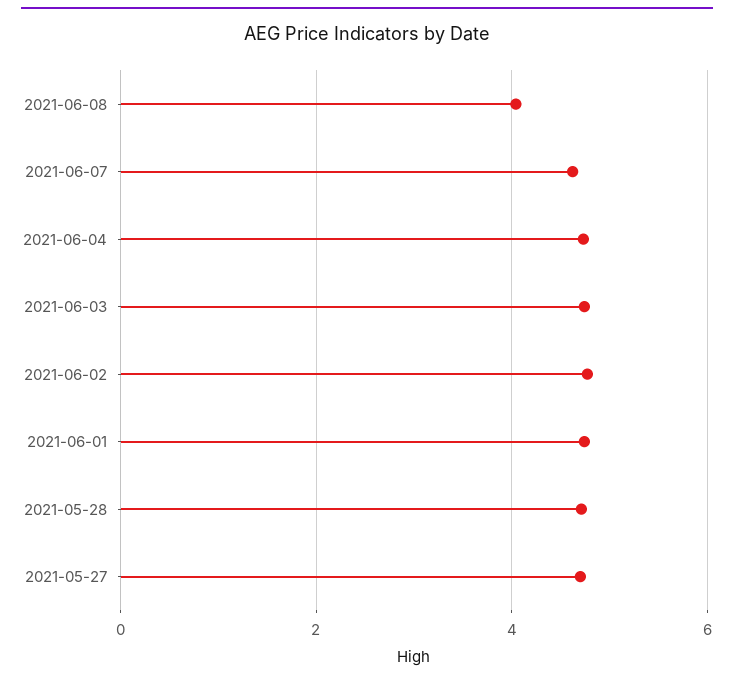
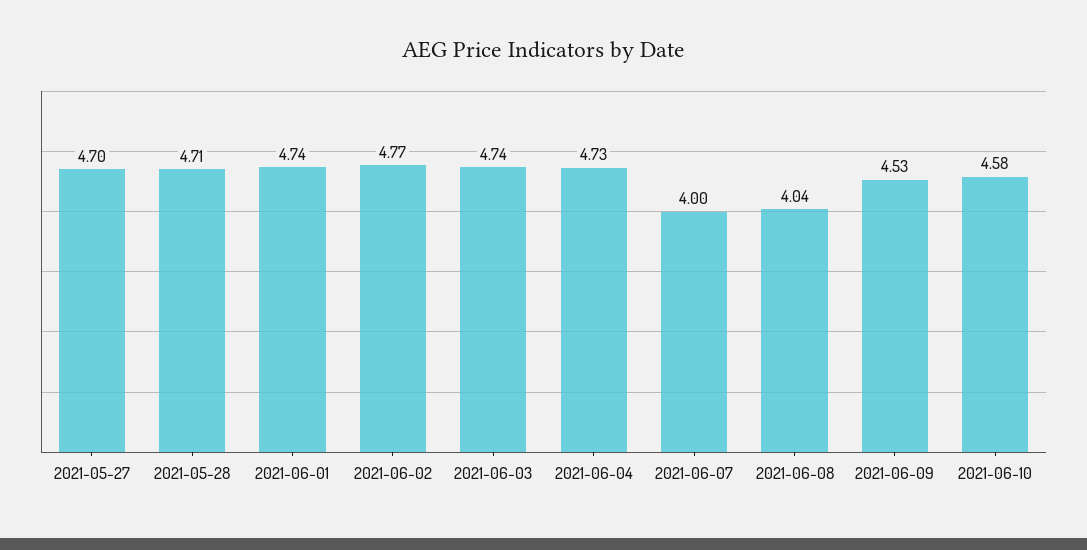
2021-06-07: 4.6 -> 4
2021-06-09: none -> 4.53
2021-06-10: none -> 4.58

